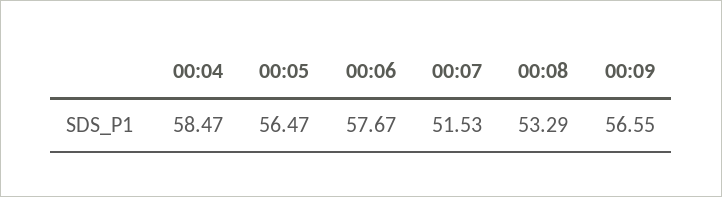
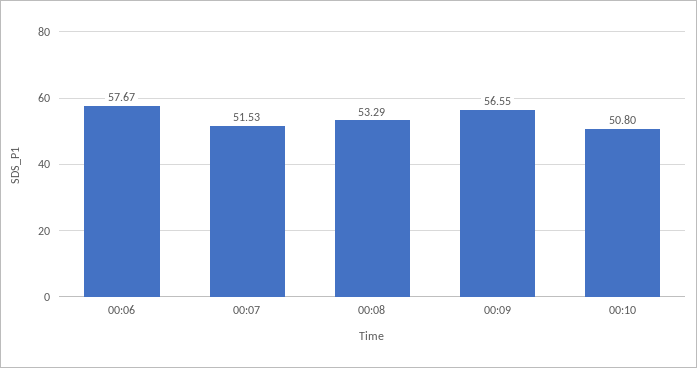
00:04: 58.47 -> none
00:05: 56.47 -> none
00:10: none -> 50.8

